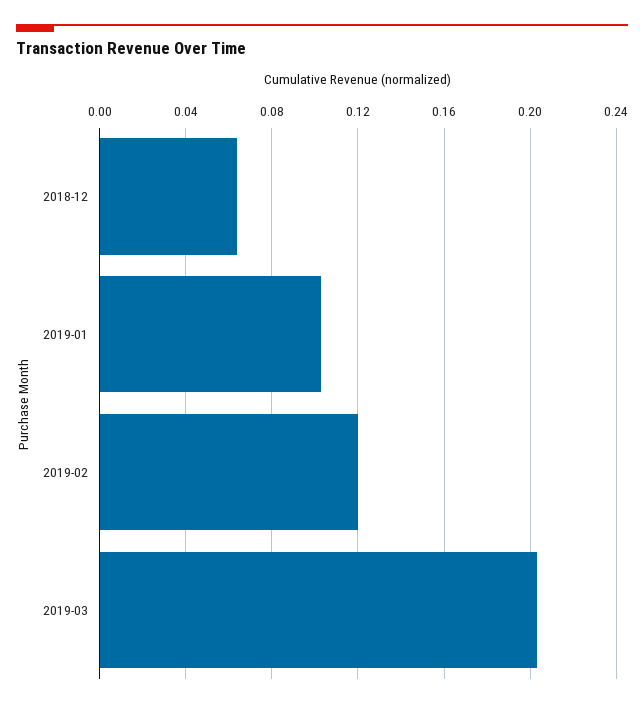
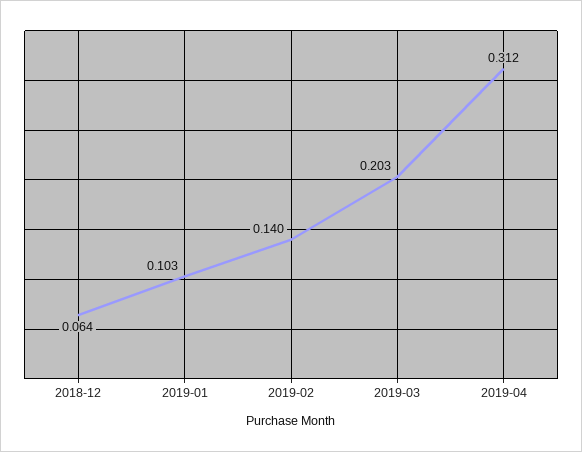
2019-02: 0.12 -> 0.14
2019-04: none -> 0.312

